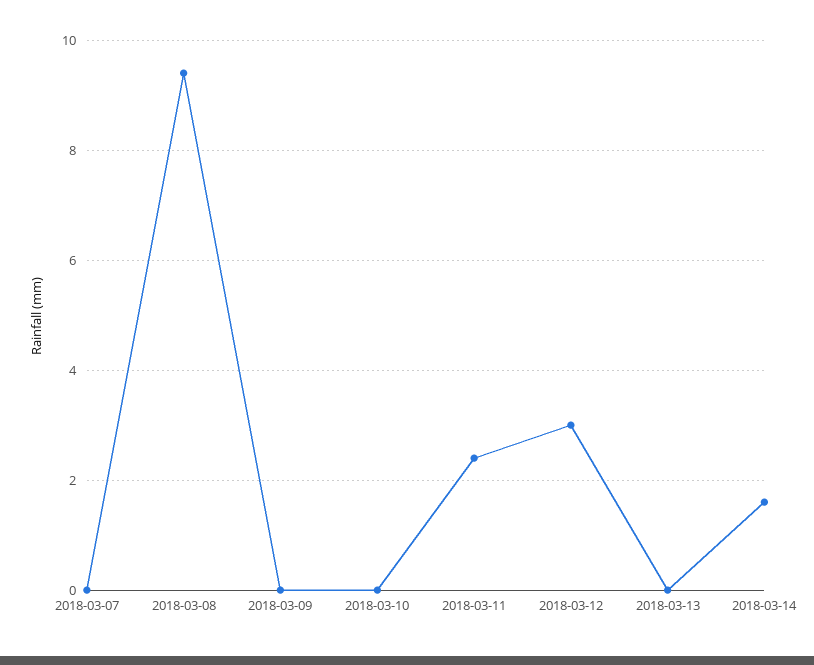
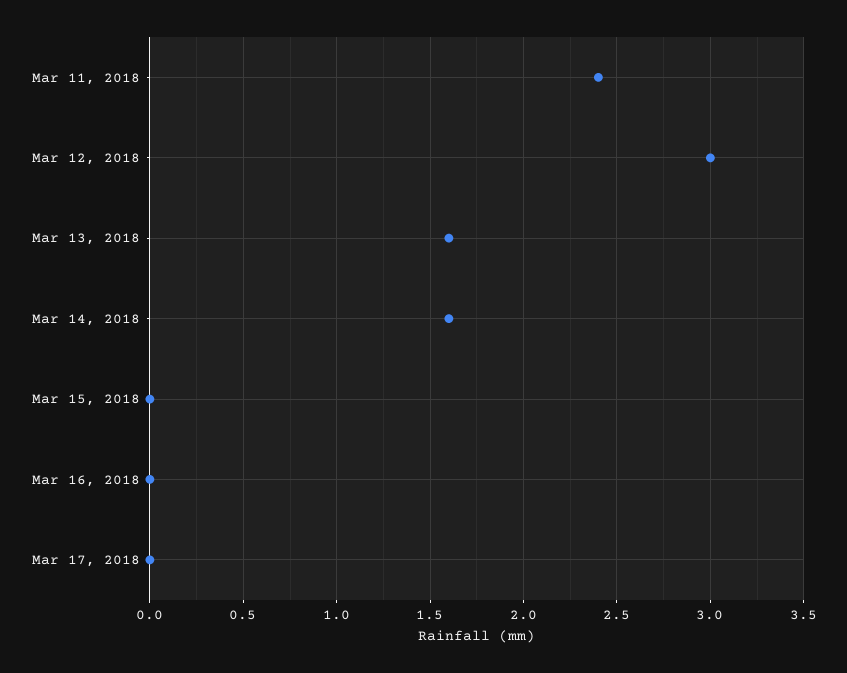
2018-03-07: 0 -> none
2018-03-08: 9.5 -> none
2018-03-09: 0 -> none
2018-03-10: 0 -> none
2018-03-13: 0 -> 1.6
Mar 15, 2018: none -> 0
Mar 16, 2018: none -> 0
Mar 17, 2018: none -> 0

